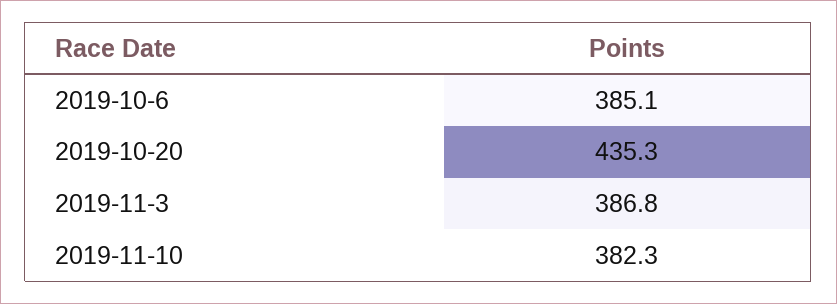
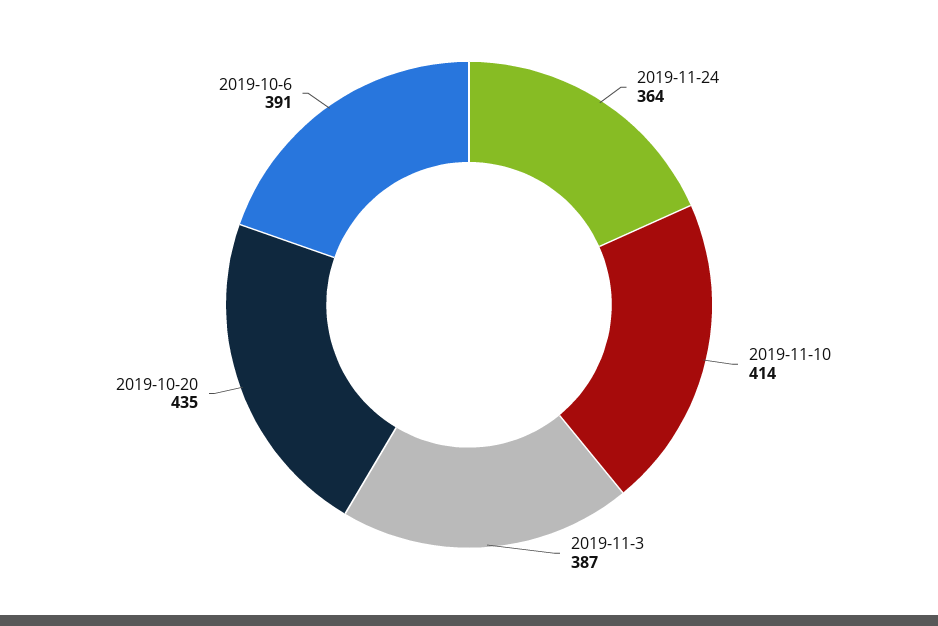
2019-10-6: 385.1 -> 391
2019-11-10: 382.3 -> 414
2019-11-24: none -> 364

